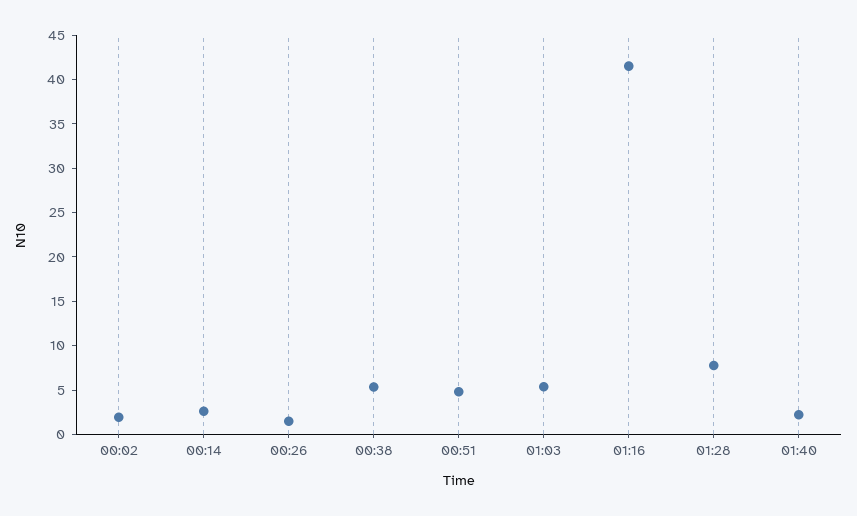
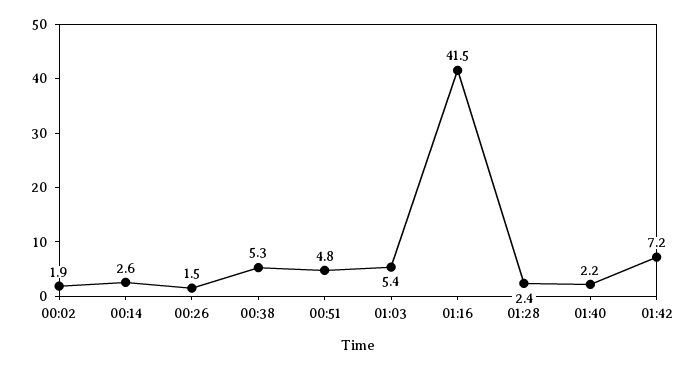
01:28: 8 -> 2.4
01:42: none -> 7.2

